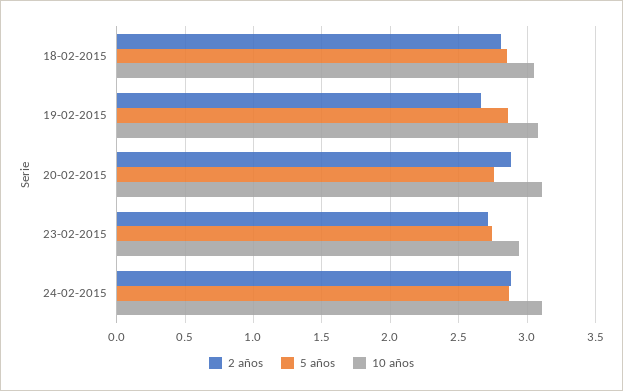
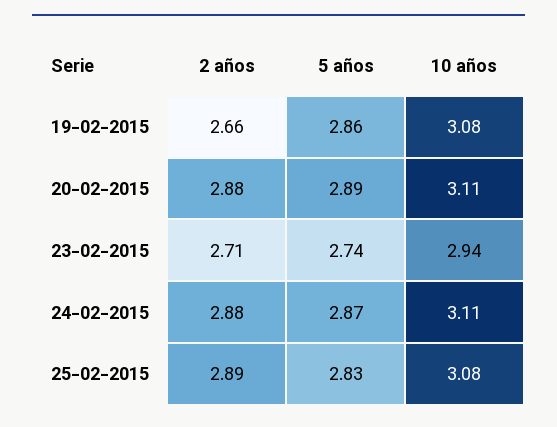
2 años, 18-02-2015: 2.8 -> none
5 años, 18-02-2015: 2.85 -> none
10 años, 18-02-2015: 3.05 -> none
5 años, 20-02-2015: 2.75 -> 2.89
2 años, 25-02-2015: none -> 2.89
5 años, 25-02-2015: none -> 2.83
10 años, 25-02-2015: none -> 3.08

